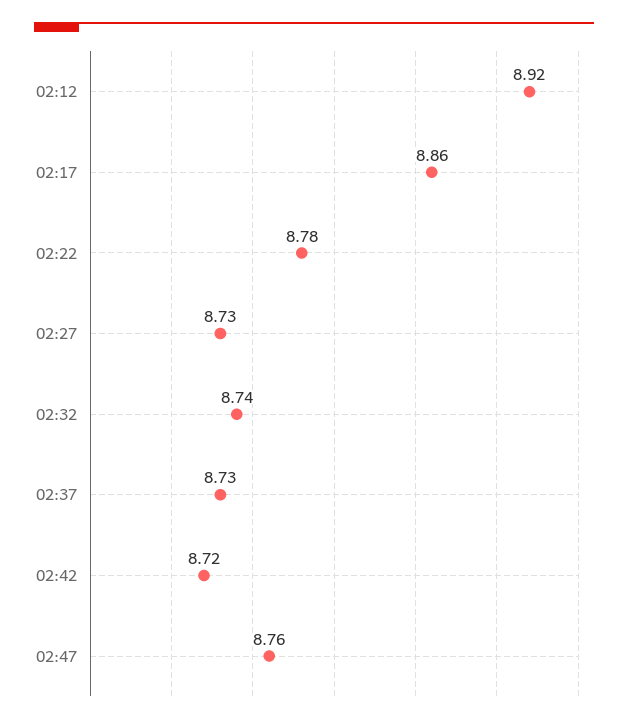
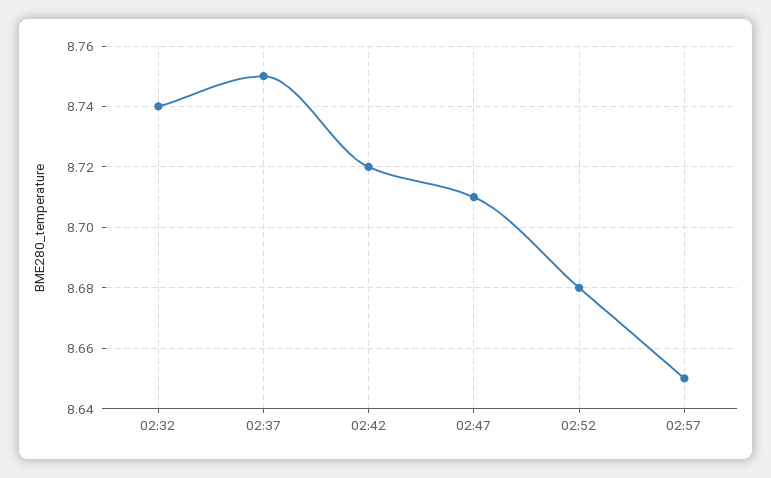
02:12: 8.92 -> none
02:17: 8.86 -> none
02:22: 8.78 -> none
02:27: 8.73 -> none
02:37: 8.73 -> 8.75
02:47: 8.76 -> 8.71
02:52: none -> 8.68
02:57: none -> 8.65

